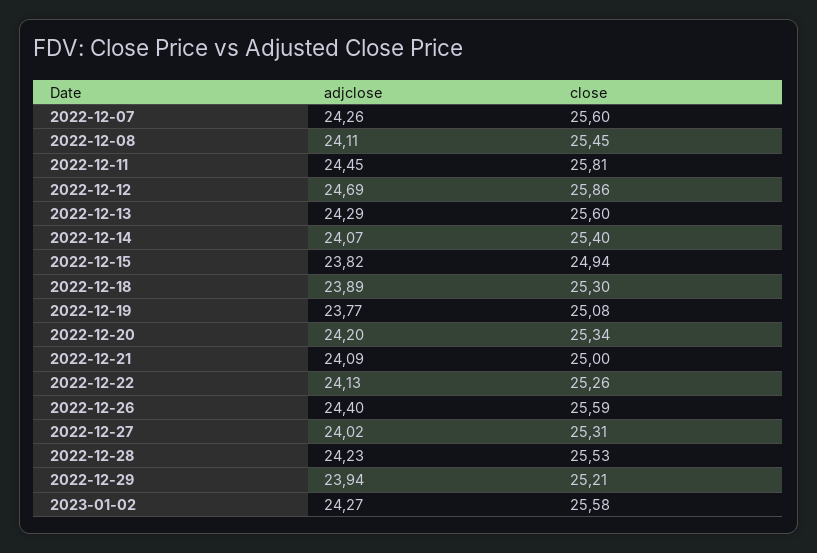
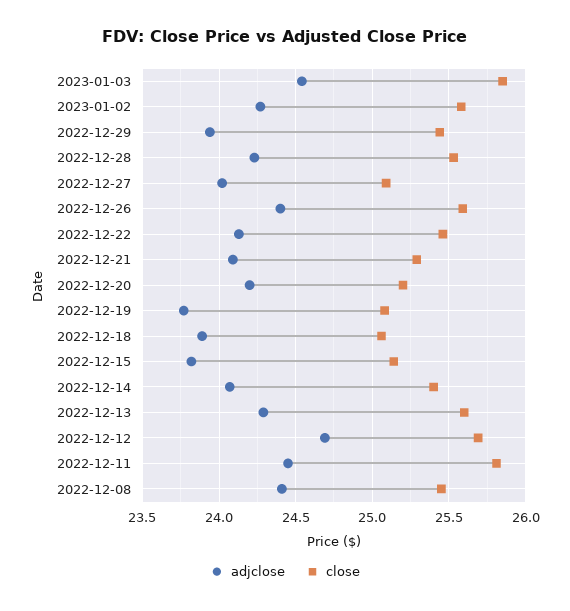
adjclose, 2022-12-07: 24.26 -> none
close, 2022-12-07: 25.6 -> none
adjclose, 2022-12-08: 24.11 -> 24.4
close, 2022-12-12: 25.86 -> 25.7
close, 2022-12-15: 24.94 -> 25.15
close, 2022-12-18: 25.3 -> 25.05
close, 2022-12-20: 25.34 -> 25.2
close, 2022-12-21: 25 -> 25.3
close, 2022-12-22: 25.26 -> 25.45
close, 2022-12-27: 25.31 -> 25.1
close, 2022-12-29: 25.21 -> 25.45
adjclose, 2023-01-03: none -> 24.55
close, 2023-01-03: none -> 25.85

